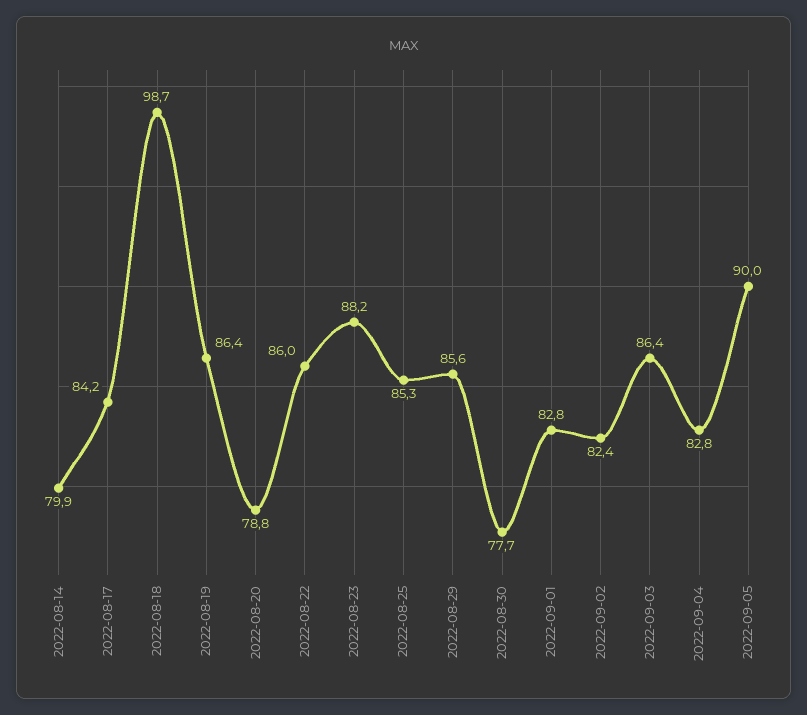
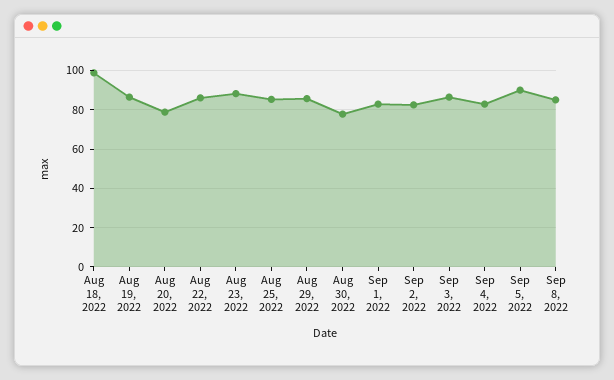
2022-08-14: 79.9 -> none
2022-08-17: 84.2 -> none
Sep 8, 2022: none -> 85

